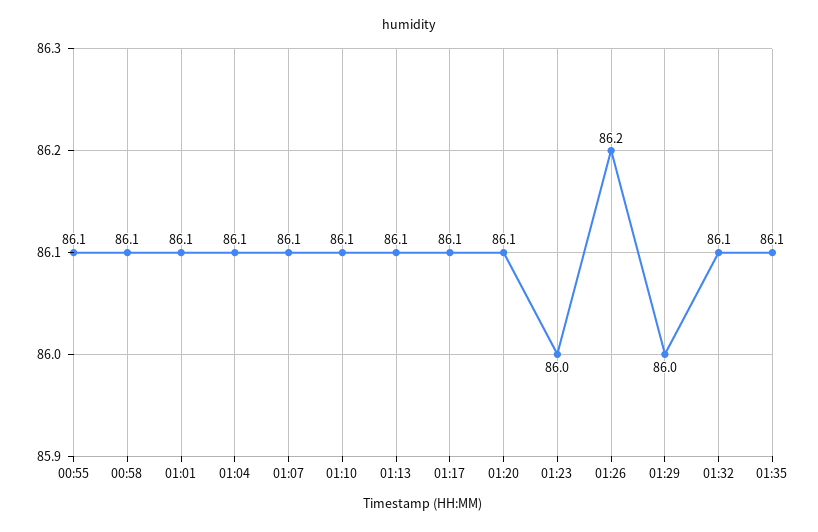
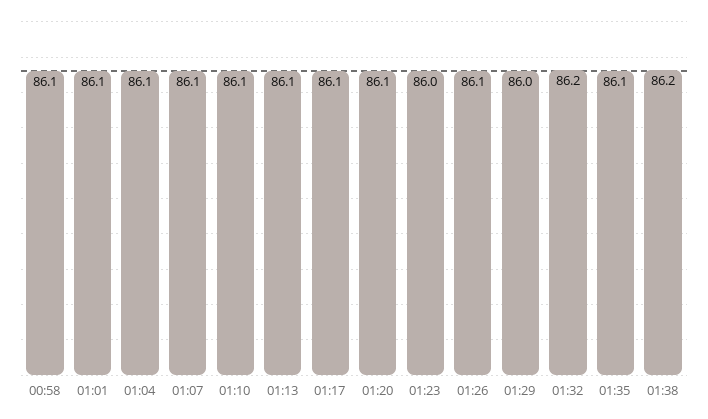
00:55: 86.1 -> none
01:26: 86.2 -> 86.1
01:32: 86.1 -> 86.2
01:38: none -> 86.2

